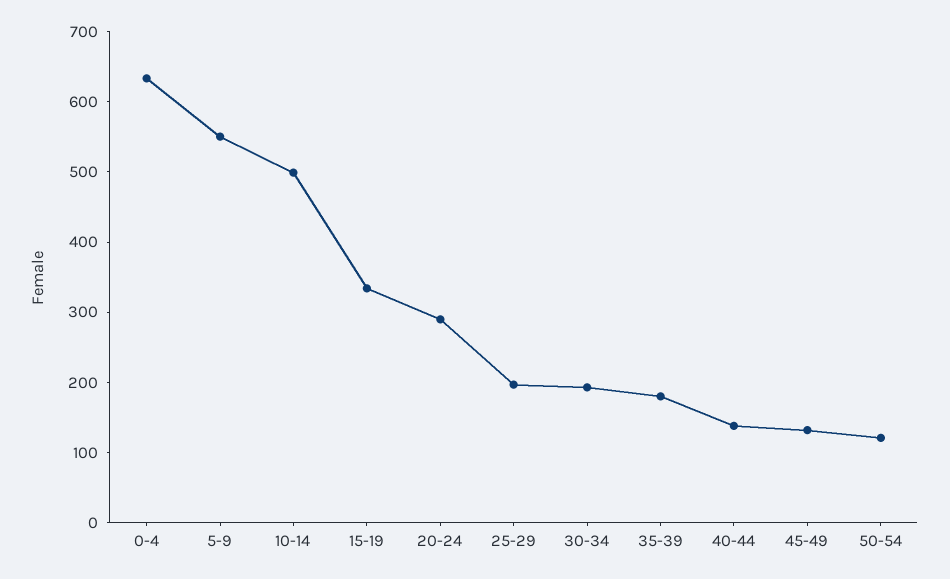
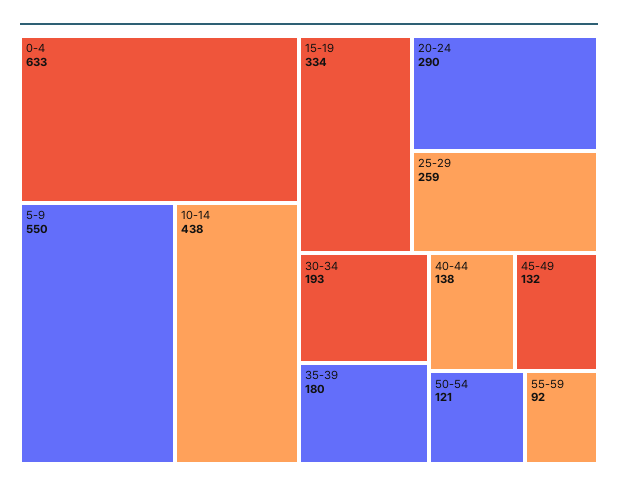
10-14: 500 -> 438
25-29: 200 -> 259
55-59: none -> 92

